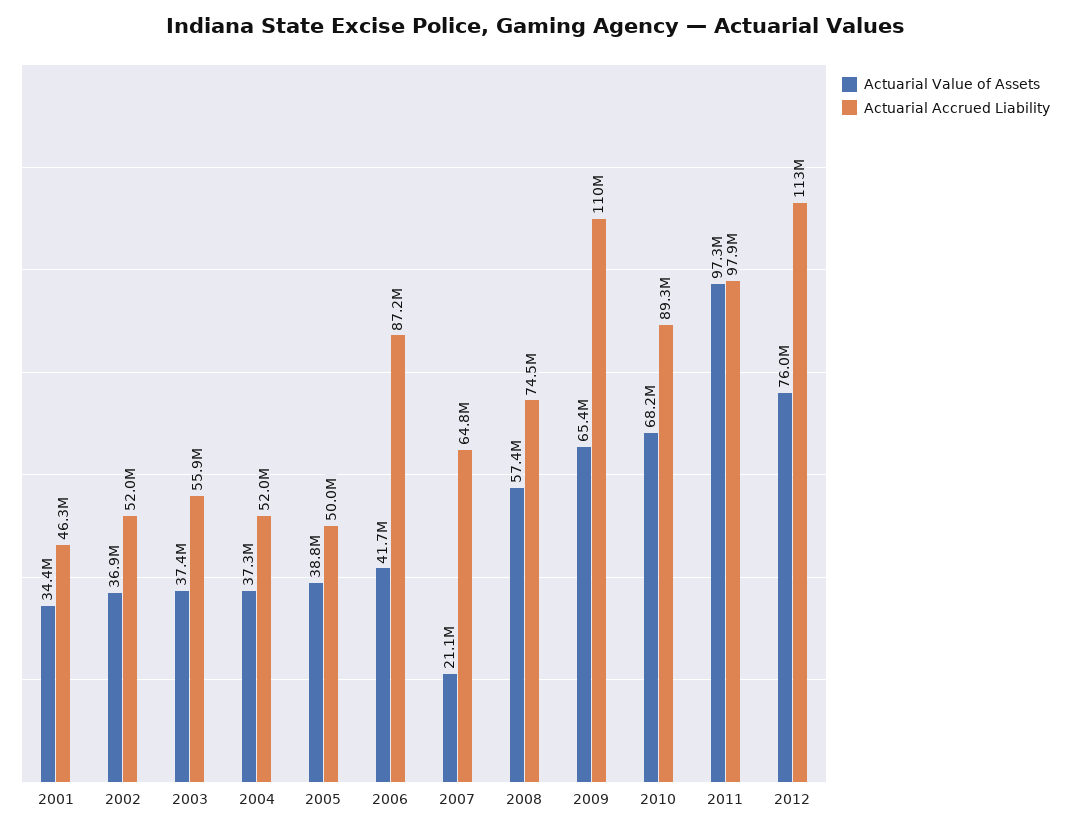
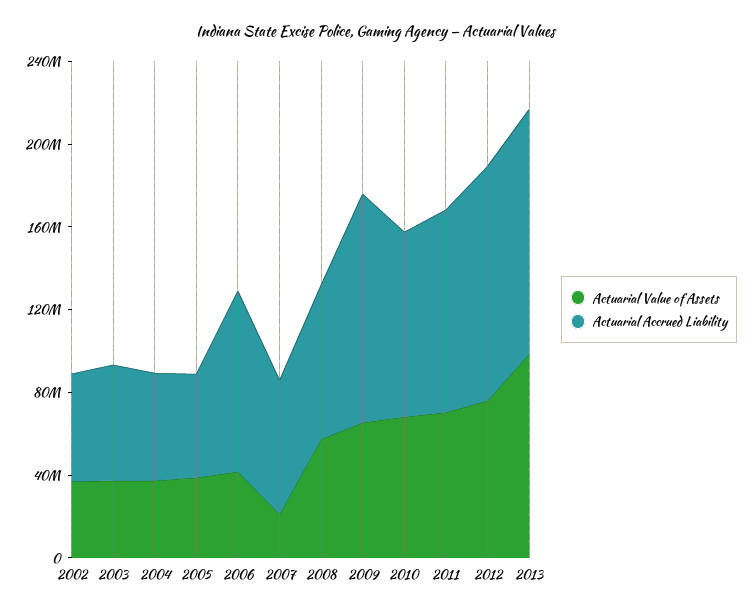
Actuarial Value of Assets, 2001: 34400000 -> none
Actuarial Accrued Liability, 2001: 46300000 -> none
Actuarial Value of Assets, 2011: 97300000 -> 70000000
Actuarial Value of Assets, 2013: none -> 100000000
Actuarial Accrued Liability, 2013: none -> 120000000

